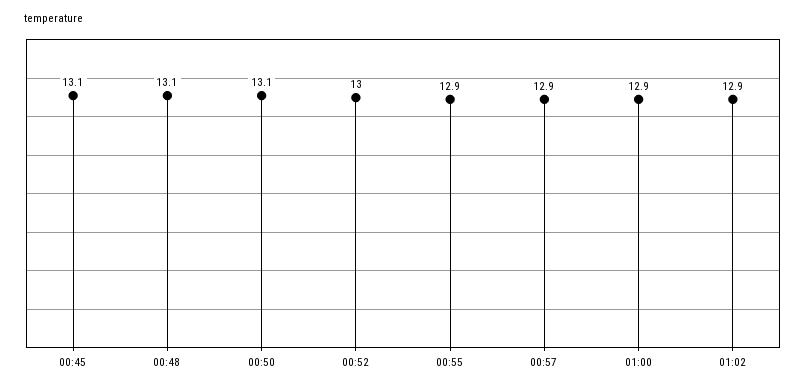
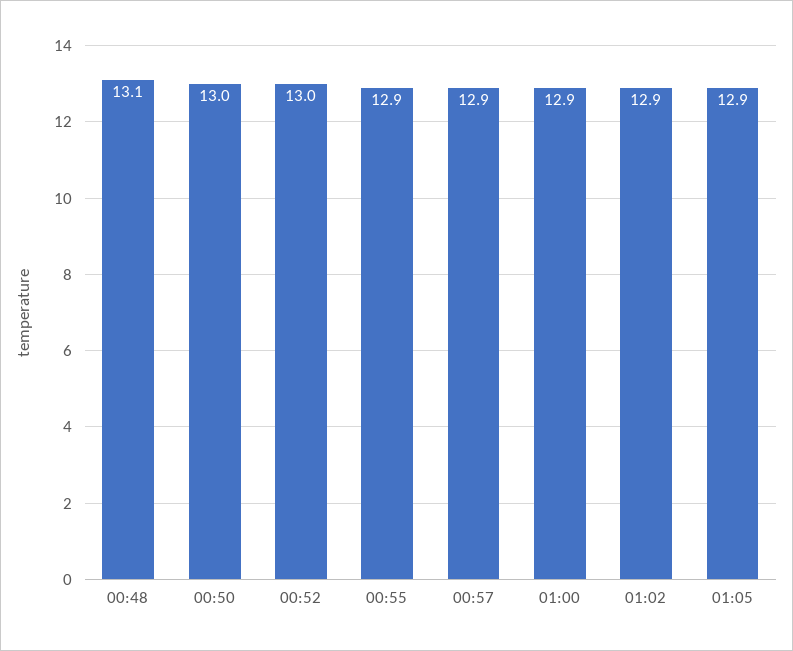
00:45: 13.1 -> none
00:50: 13.1 -> 13
01:05: none -> 12.9

